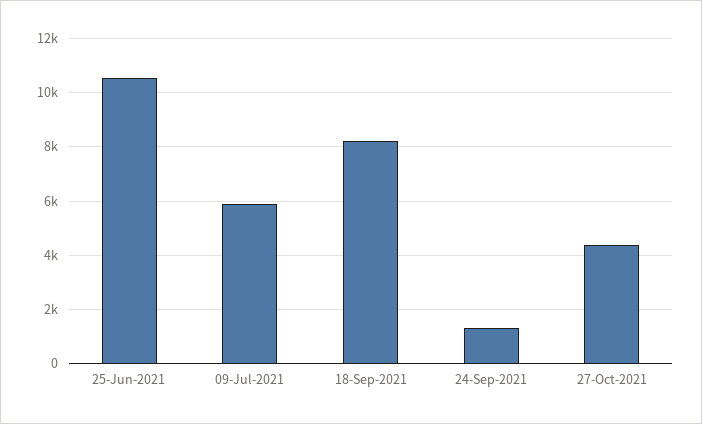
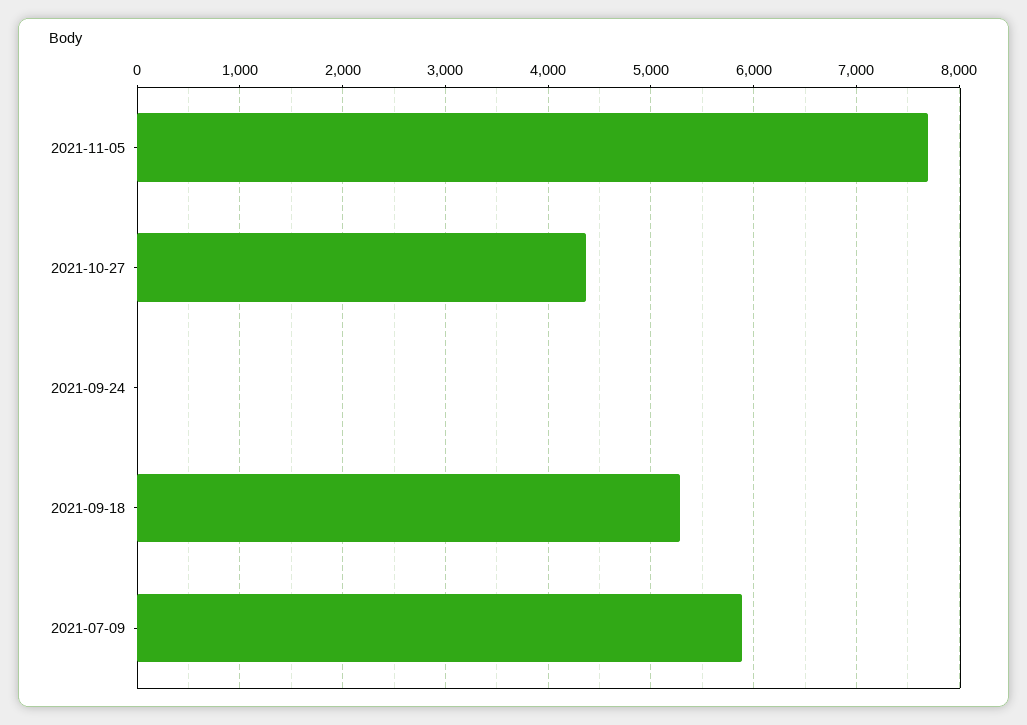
25-Jun-2021: 10500 -> none
18-Sep-2021: 8250 -> 5300
24-Sep-2021: 1250 -> 0
2021-11-05: none -> 7700

